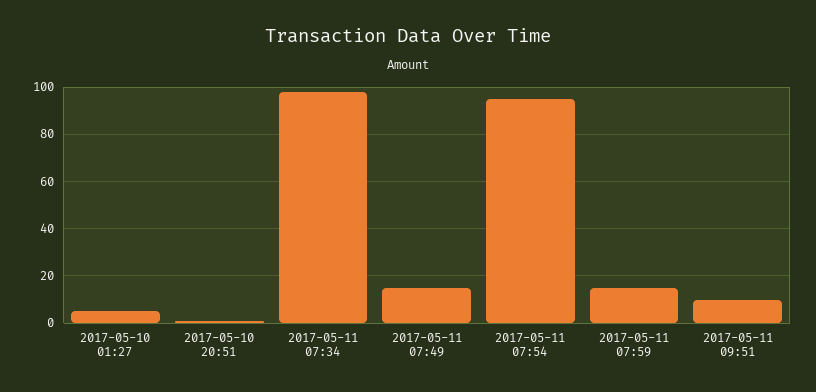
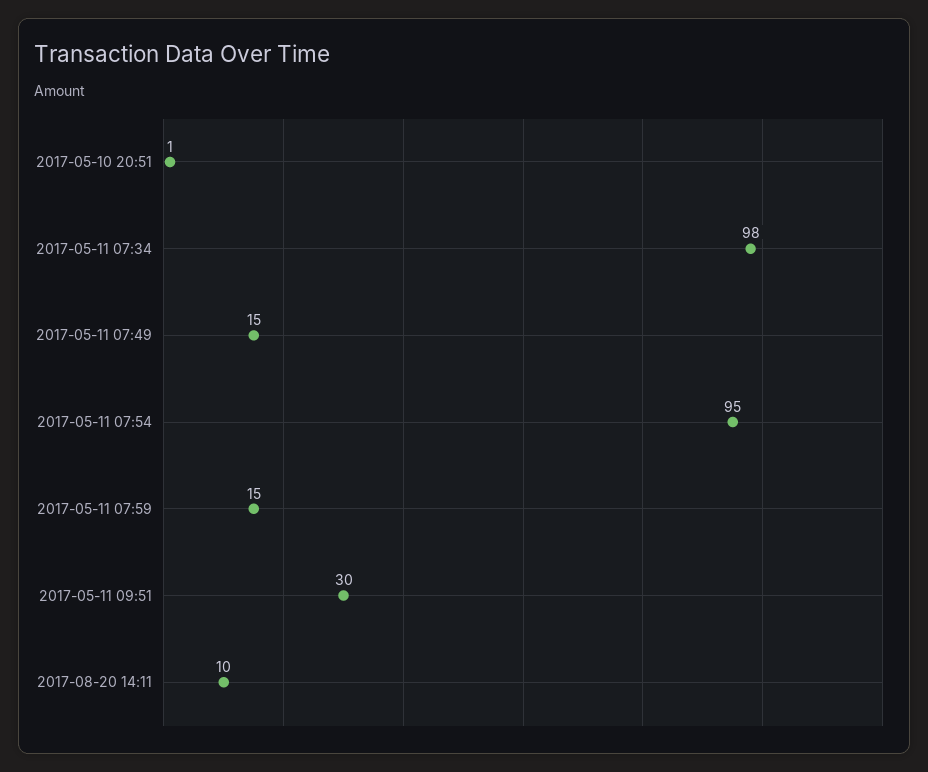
2017-05-10 01:27: 5 -> none
2017-05-11 09:51: 10 -> 30
2017-08-20 14:11: none -> 10

